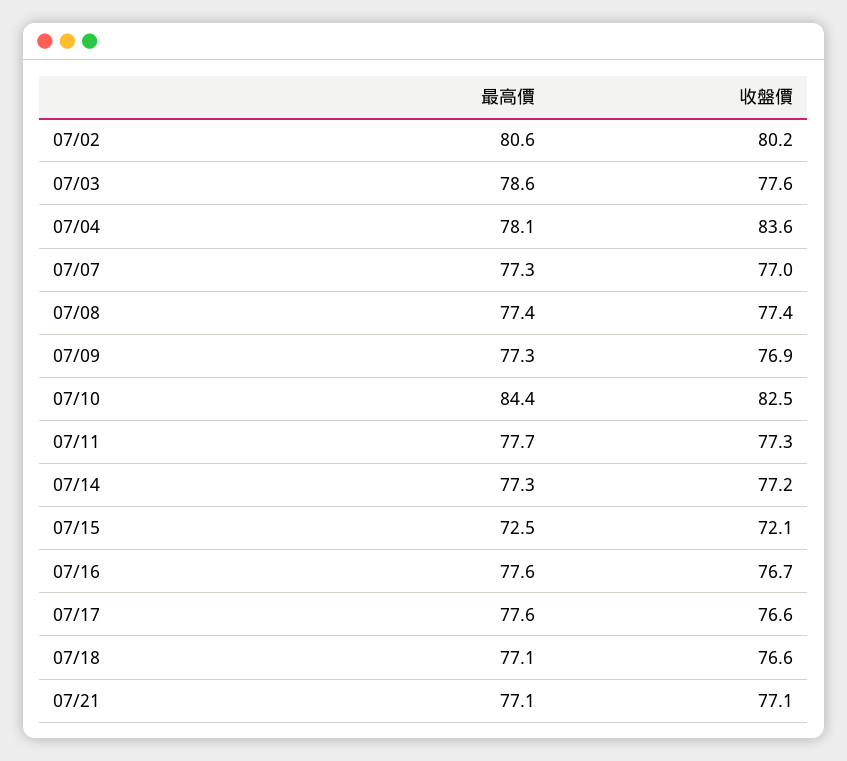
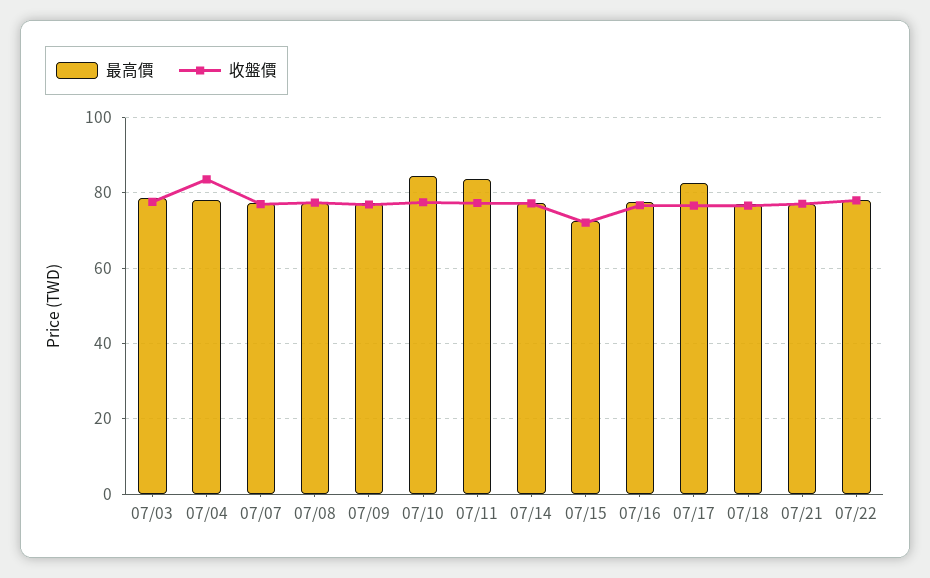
最高價, 07/02: 80.6 -> none
收盤價, 07/02: 80.2 -> none
收盤價, 07/10: 82.5 -> 78
最高價, 07/11: 77.7 -> 84
最高價, 07/17: 77.6 -> 82
最高價, 07/22: none -> 78
收盤價, 07/22: none -> 78

